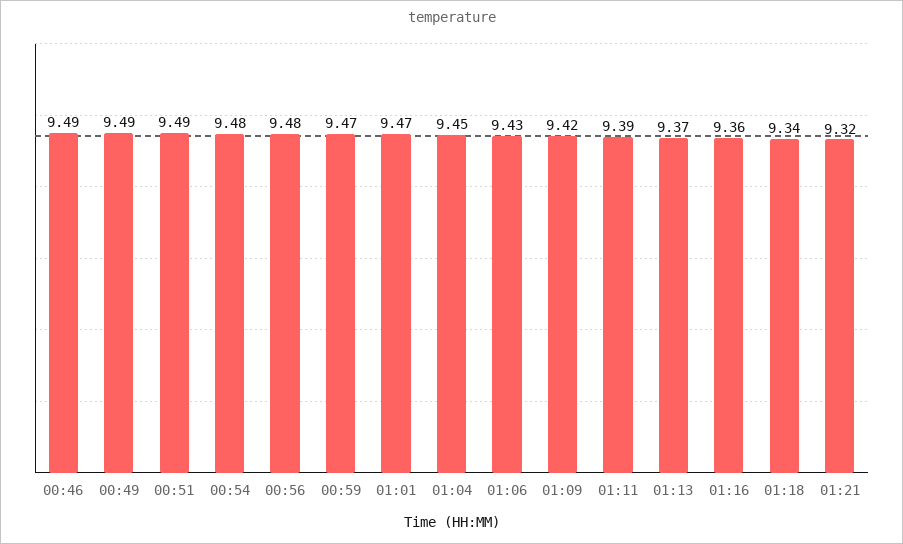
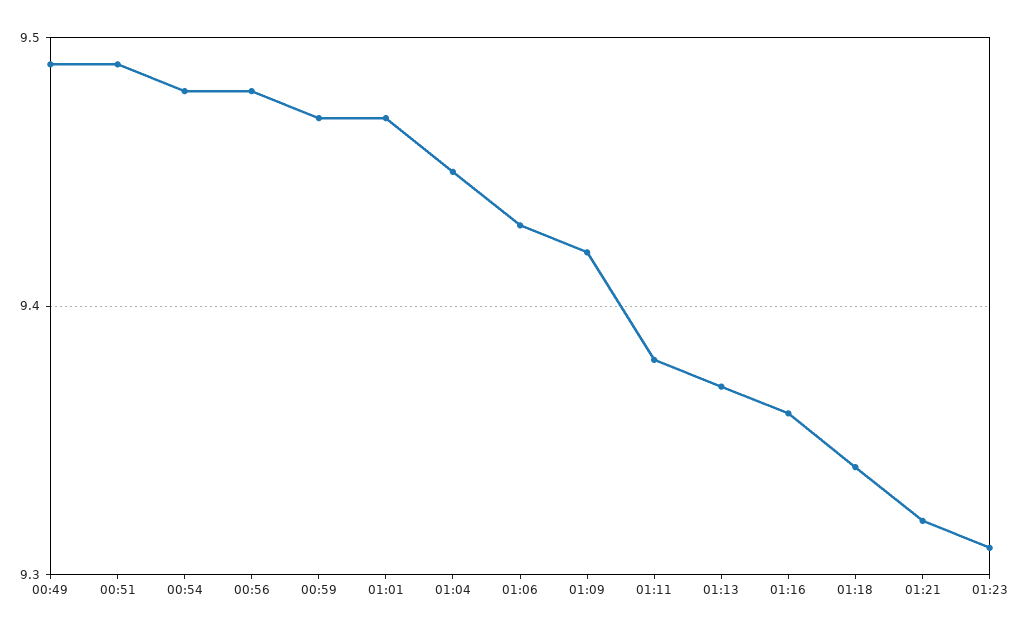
00:46: 9.49 -> none
01:11: 9.39 -> 9.38
01:23: none -> 9.31

